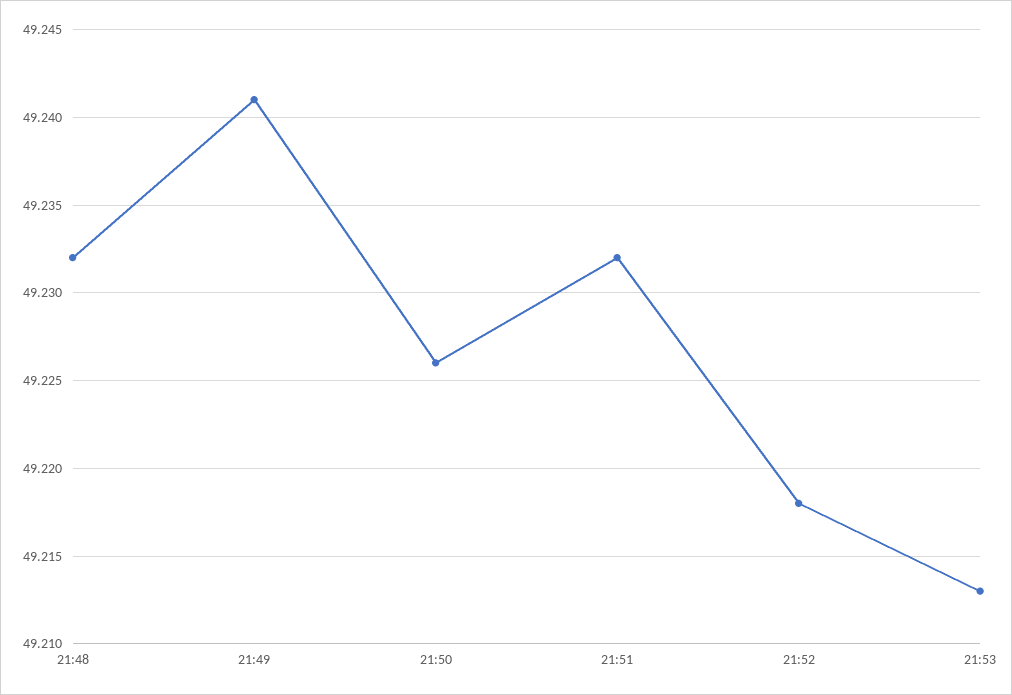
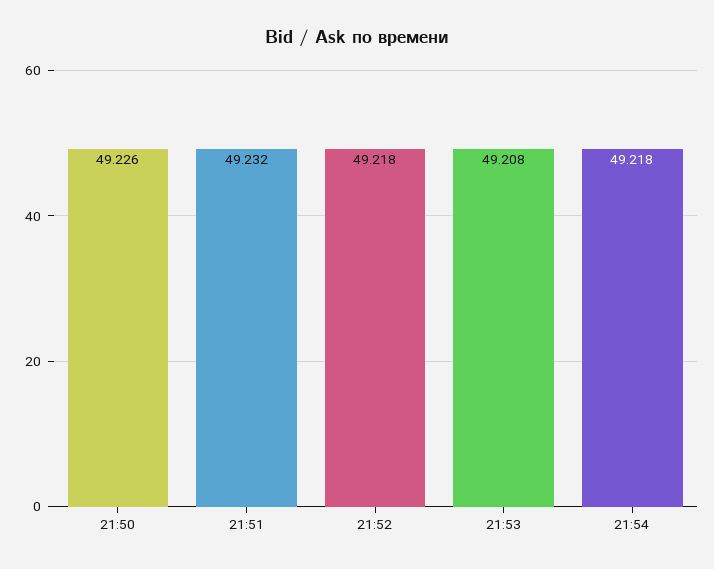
21:48: 49.232 -> none
21:49: 49.241 -> none
21:53: 49.213 -> 49.208
21:54: none -> 49.218

